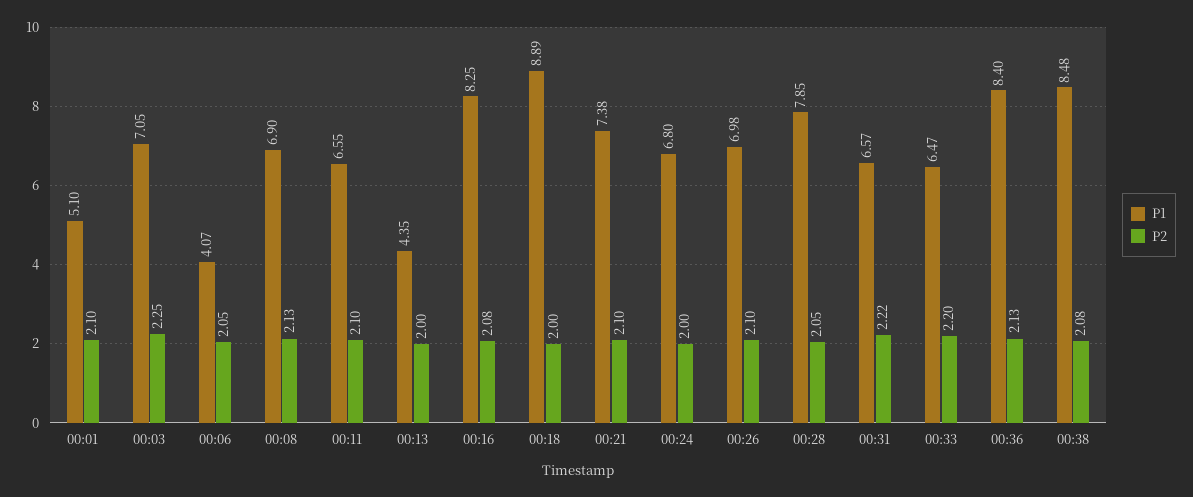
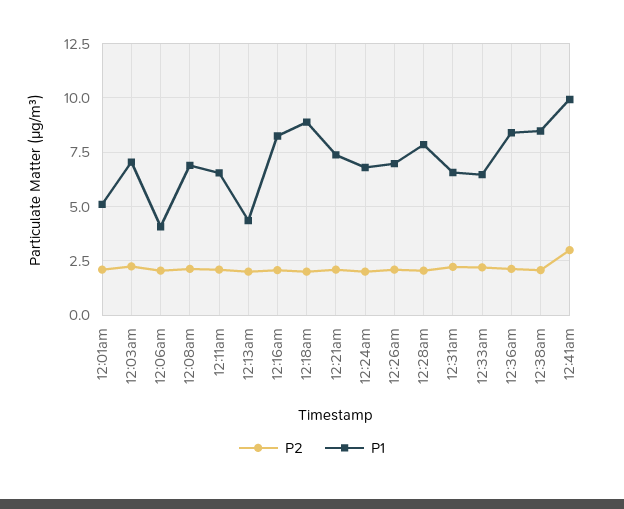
P2, 12:41am: none -> 3
P1, 12:41am: none -> 10

